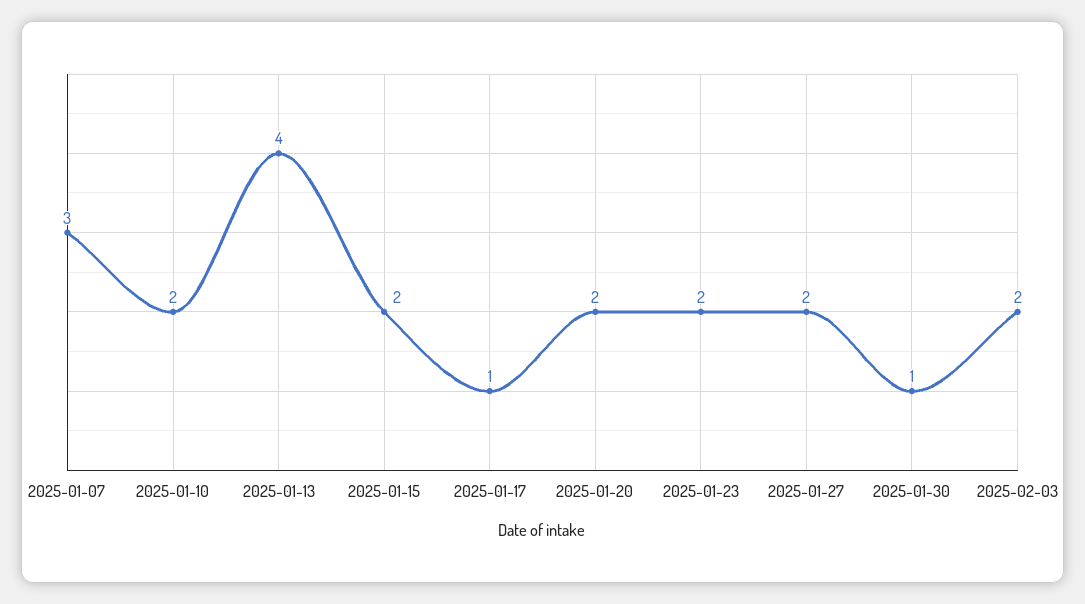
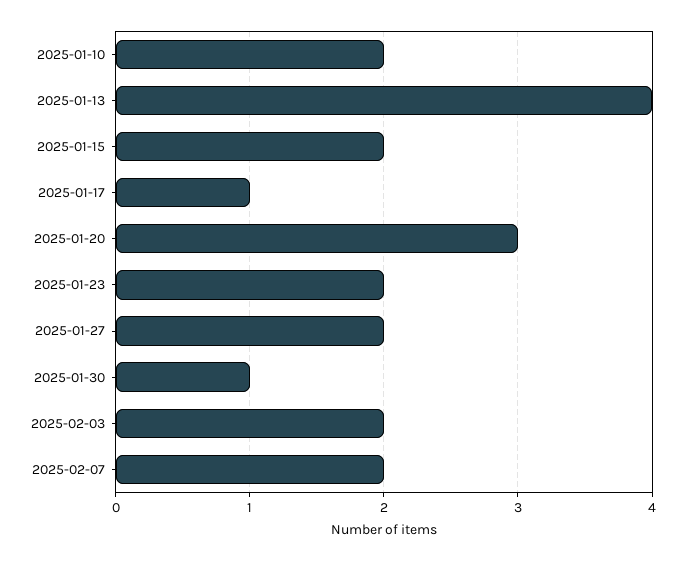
2025-01-07: 3 -> none
2025-01-20: 2 -> 3
2025-02-07: none -> 2

